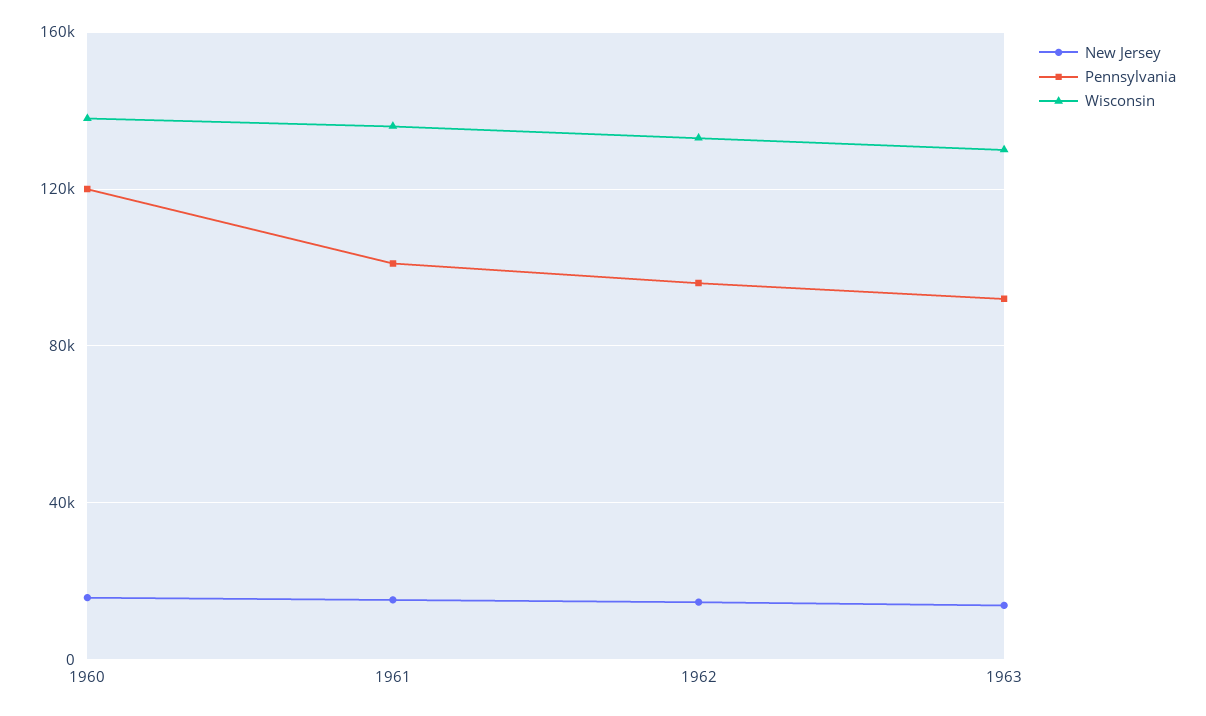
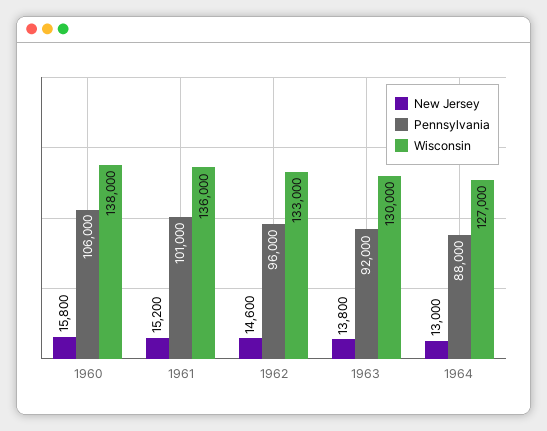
Pennsylvania, 1960: 120000 -> 106000
New Jersey, 1964: none -> 13000
Pennsylvania, 1964: none -> 88000
Wisconsin, 1964: none -> 127000

